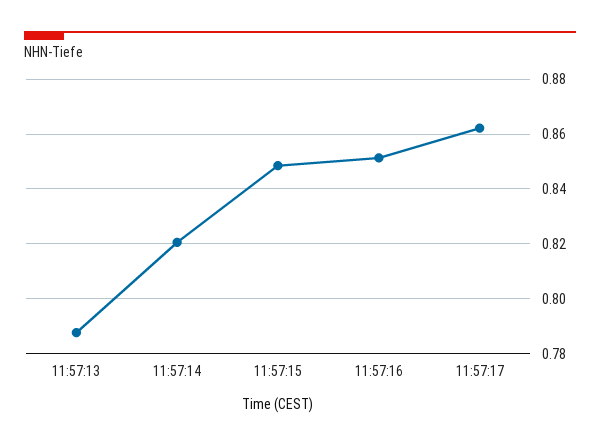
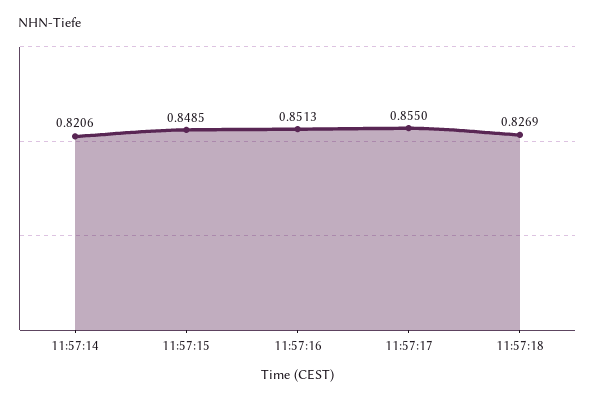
11:57:13: 0.7875 -> none
11:57:17: 0.8625 -> 0.855
11:57:18: none -> 0.8269

